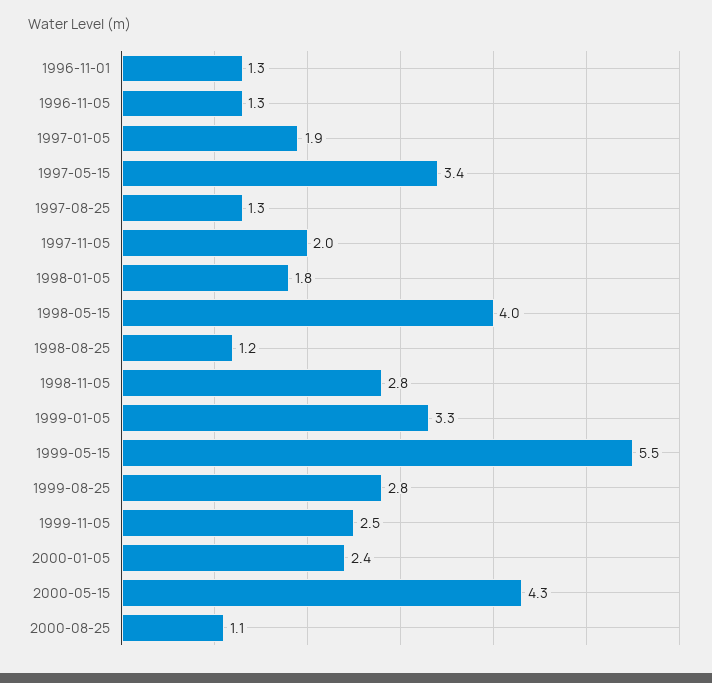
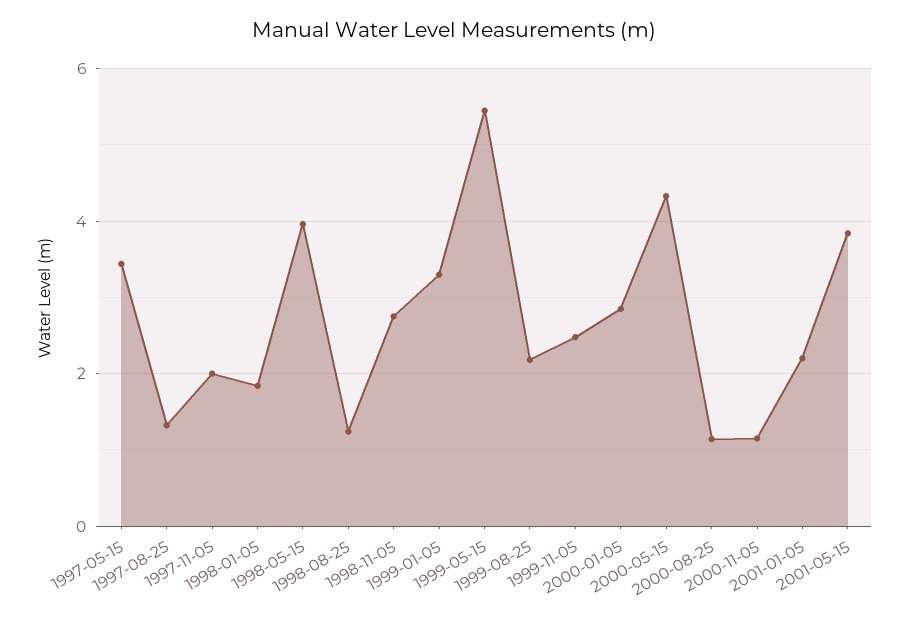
1996-11-01: 1.3 -> none
1996-11-05: 1.3 -> none
1997-01-05: 1.9 -> none
1999-08-25: 2.8 -> 2.2
2000-01-05: 2.4 -> 2.8
2000-11-05: none -> 1.2
2001-01-05: none -> 2.2
2001-05-15: none -> 3.8

